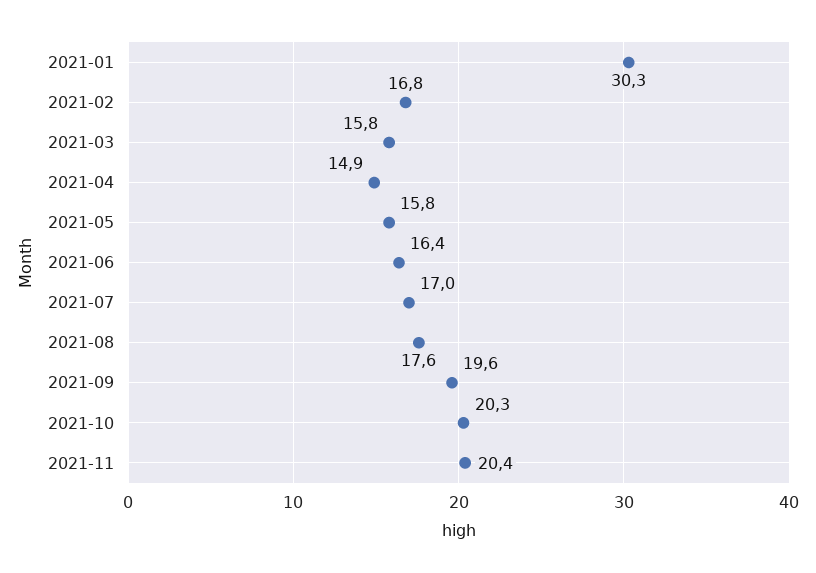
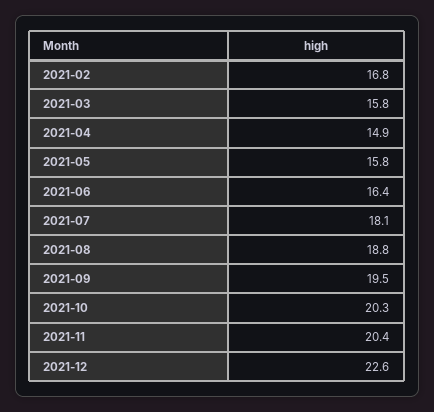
2021-01: 30.3 -> none
2021-07: 17 -> 18.1
2021-08: 17.6 -> 18.8
2021-09: 19.6 -> 19.5
2021-12: none -> 22.6

